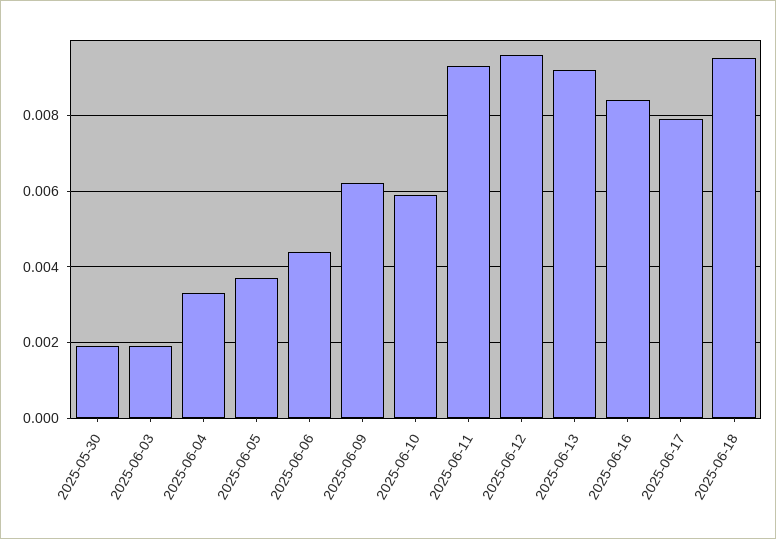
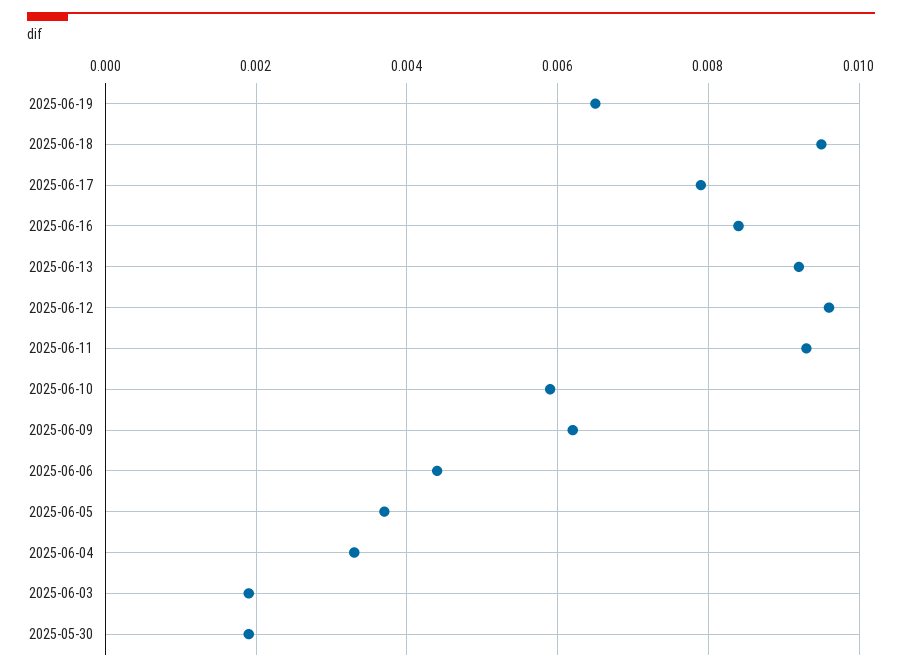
2025-06-19: none -> 0.0065

